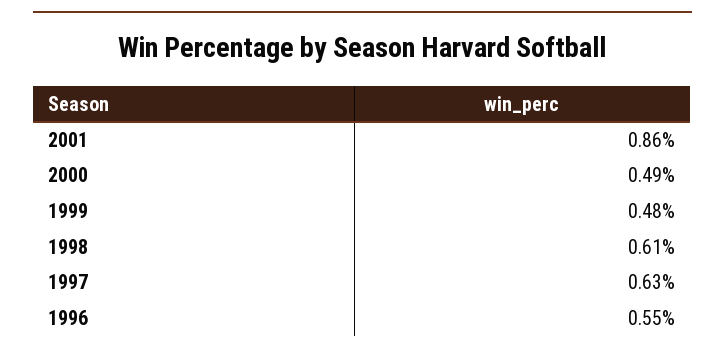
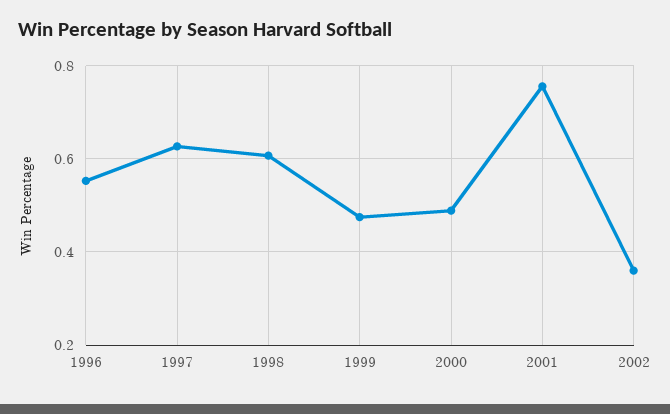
2001: 0.86 -> 0.76
2002: none -> 0.36

